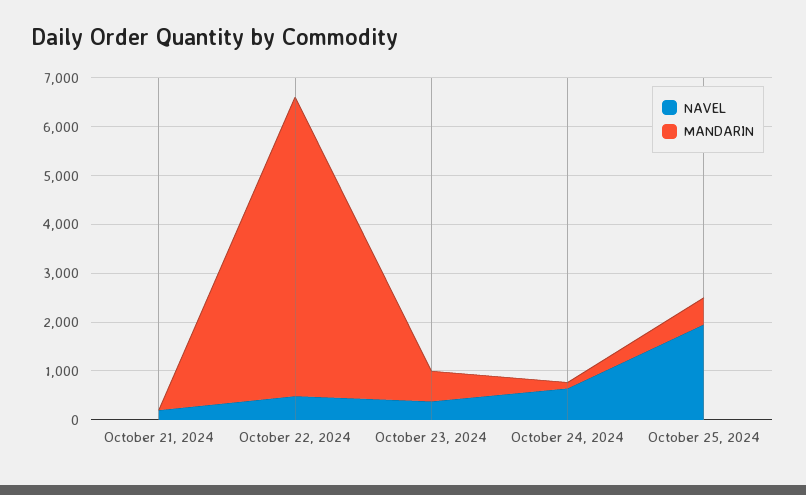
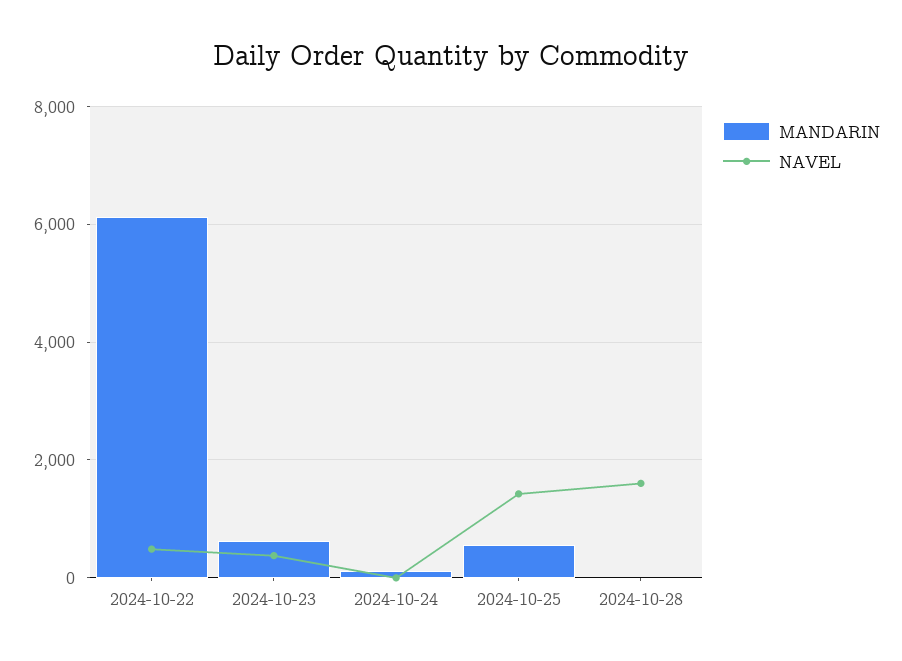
NAVEL, October 21, 2024: 200 -> none
MANDARIN, October 21, 2024: 0 -> none
NAVEL, October 24, 2024: 600 -> 0
NAVEL, October 25, 2024: 2000 -> 1400
MANDARIN, 2024-10-28: none -> 0
NAVEL, 2024-10-28: none -> 1600

